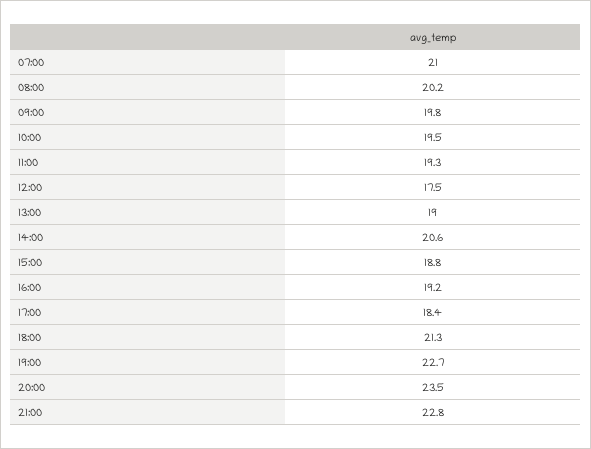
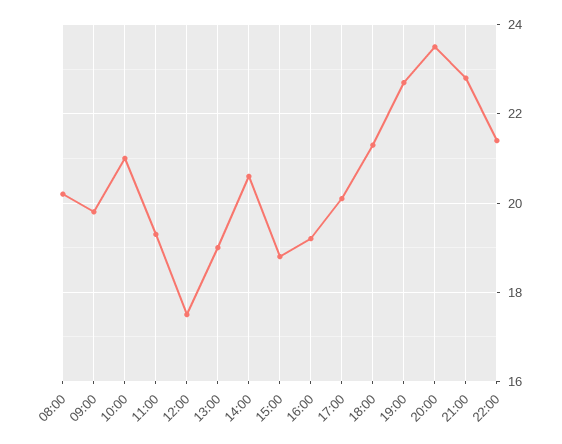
07:00: 21 -> none
10:00: 19.5 -> 21
17:00: 18.4 -> 20
22:00: none -> 21.5

